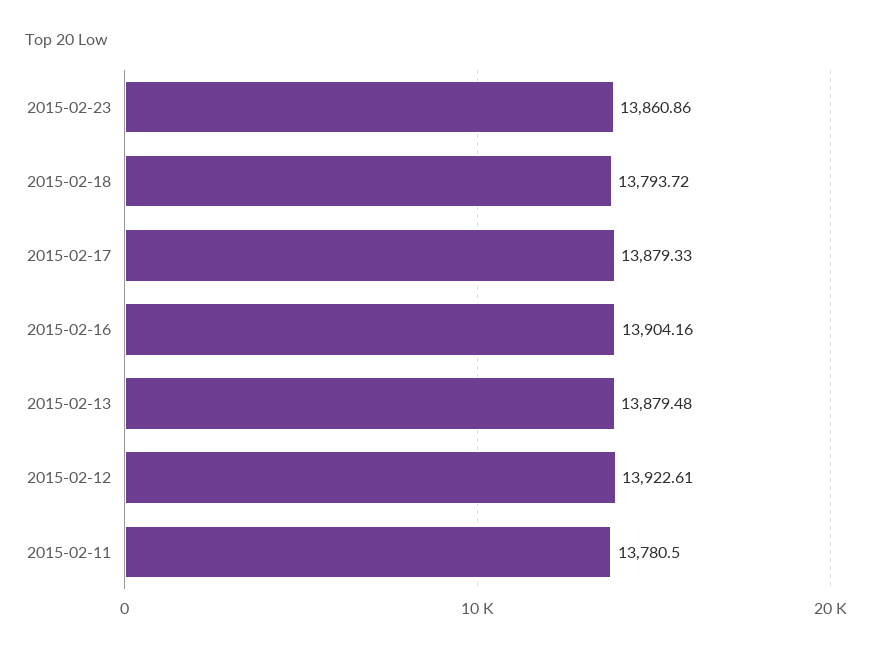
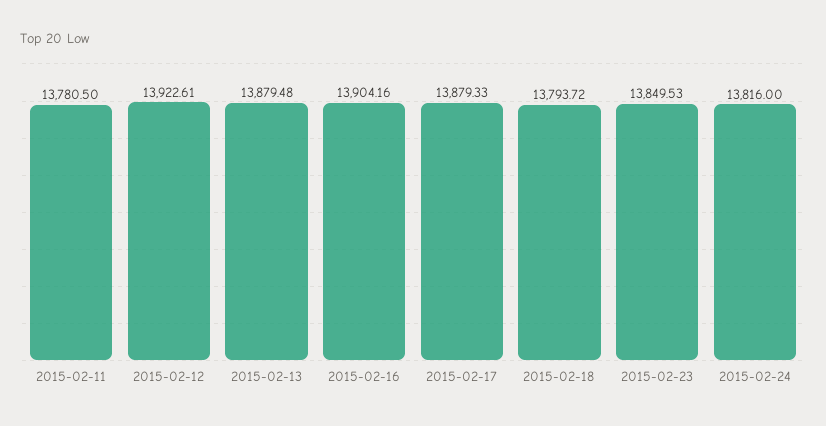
2015-02-23: 13860.86 -> 13849.53
2015-02-24: none -> 13816

